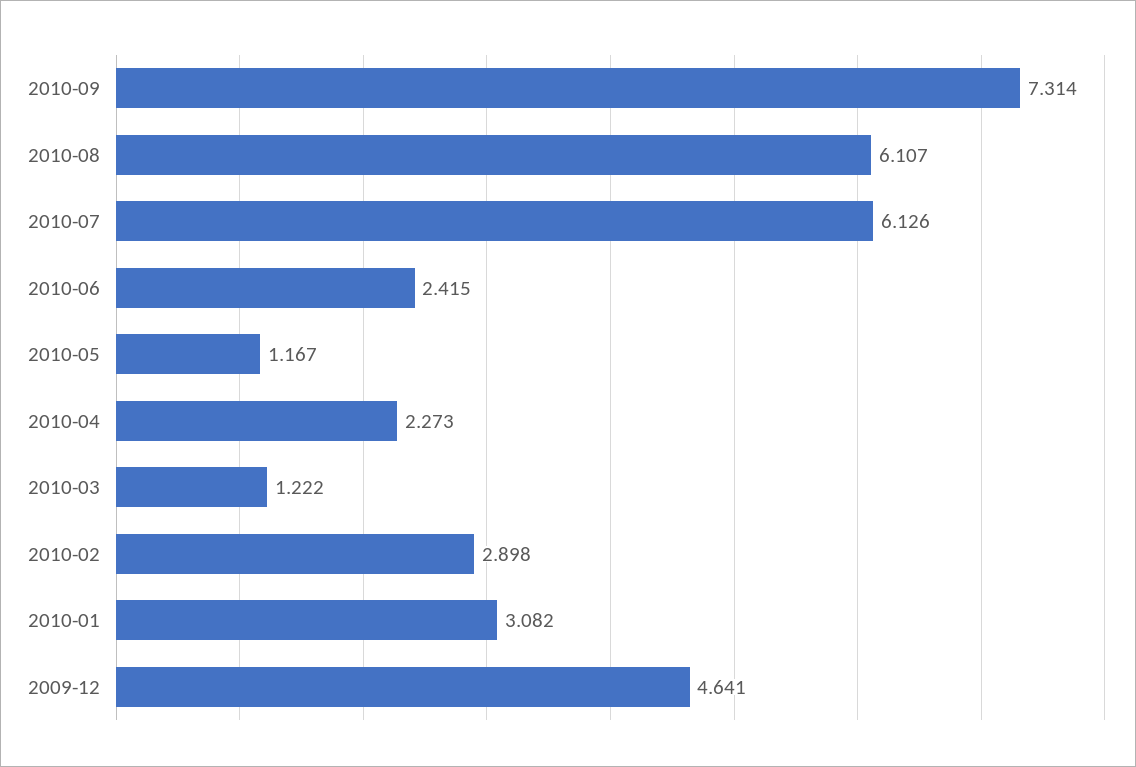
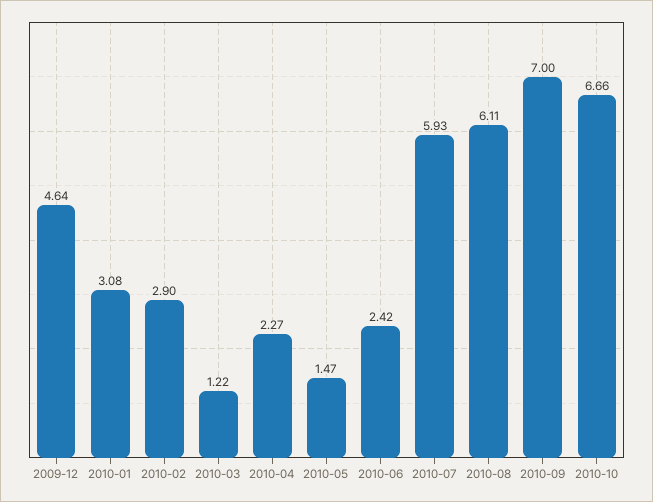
2010-09: 7.314 -> 7
2010-07: 6.126 -> 5.93
2010-05: 1.167 -> 1.47
2010-10: none -> 6.66

